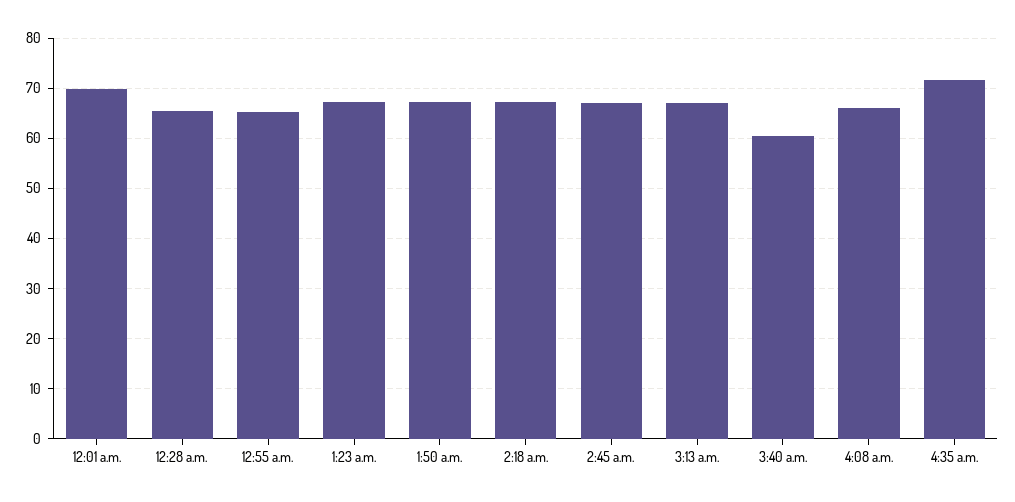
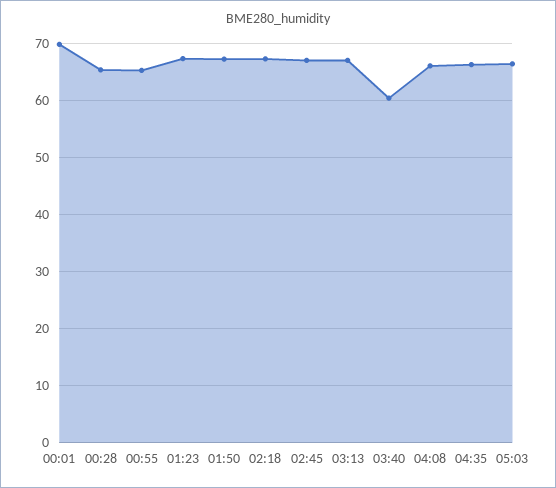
4:35 a.m.: 72 -> 66
05:03: none -> 66

